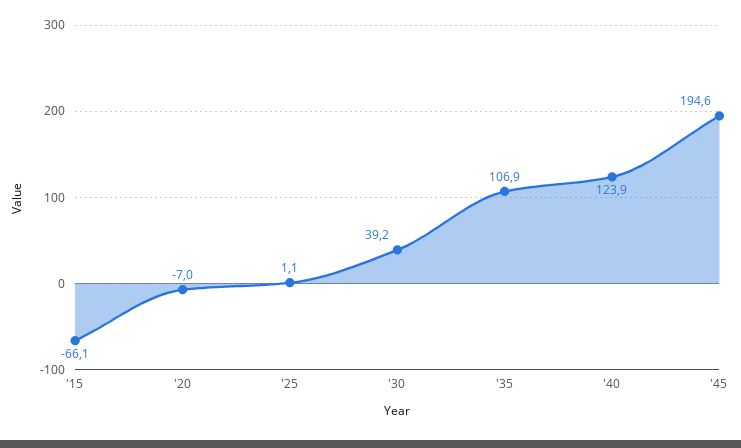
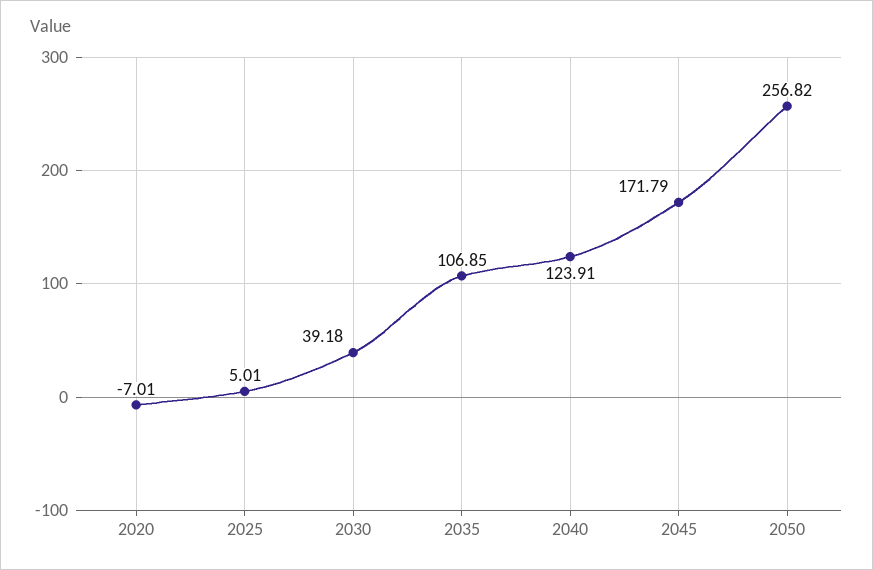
'15: -66.1 -> none
'25: 1.1 -> 5.01
'45: 194.6 -> 171.79
2050: none -> 256.82

